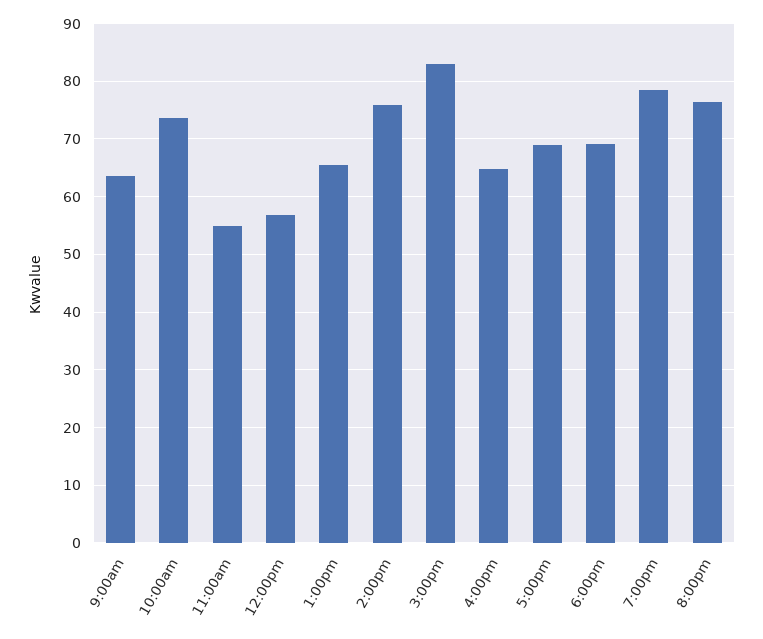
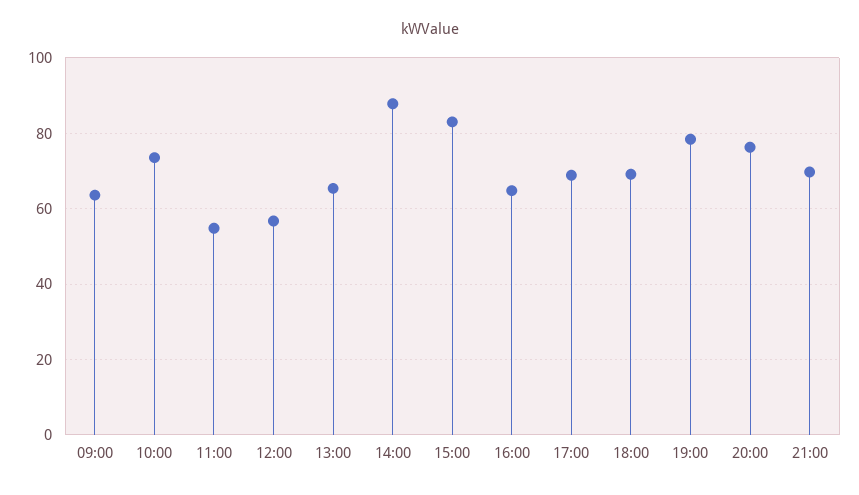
2:00pm: 76 -> 88
21:00: none -> 70

